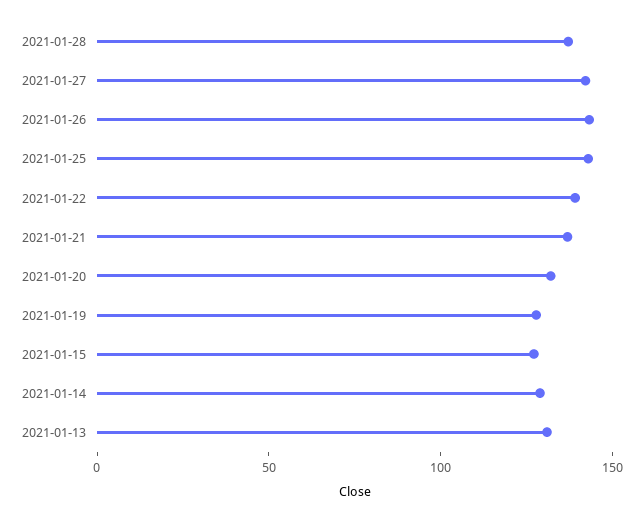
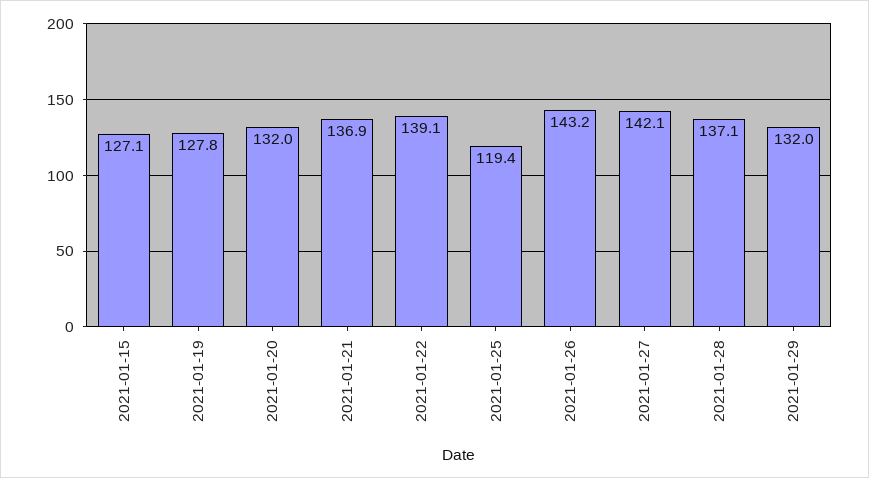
2021-01-25: 140 -> 119.4
2021-01-14: 130 -> none
2021-01-13: 130 -> none
2021-01-29: none -> 132

